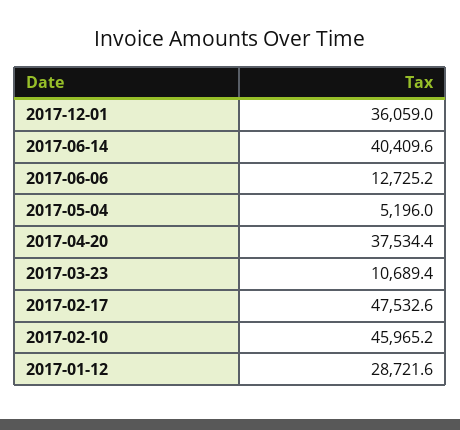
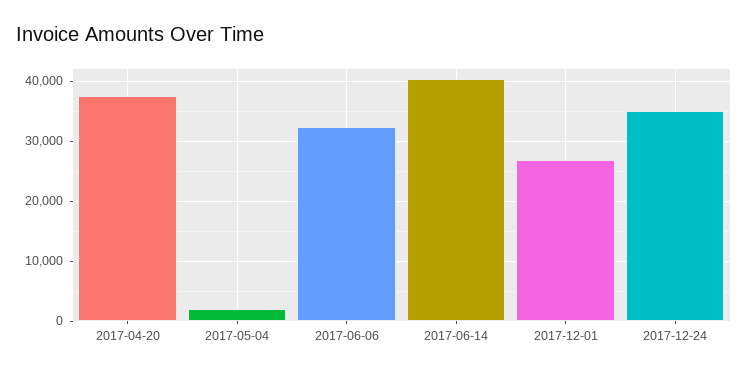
2017-12-01: 36059 -> 27000
2017-06-06: 12725.2 -> 32000
2017-05-04: 5196 -> 2000
2017-03-23: 10689.4 -> none
2017-02-17: 47532.6 -> none
2017-02-10: 45965.2 -> none
2017-01-12: 28721.6 -> none
2017-12-24: none -> 35000

